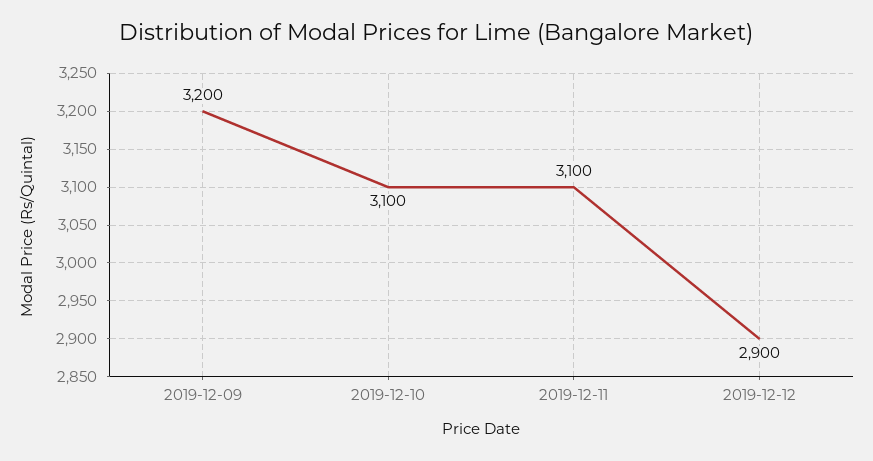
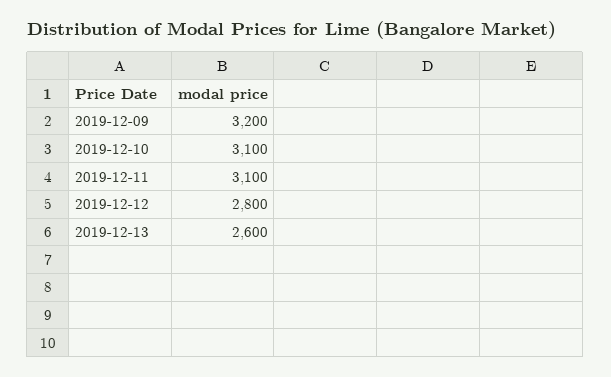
2019-12-12: 2900 -> 2800
2019-12-13: none -> 2600

